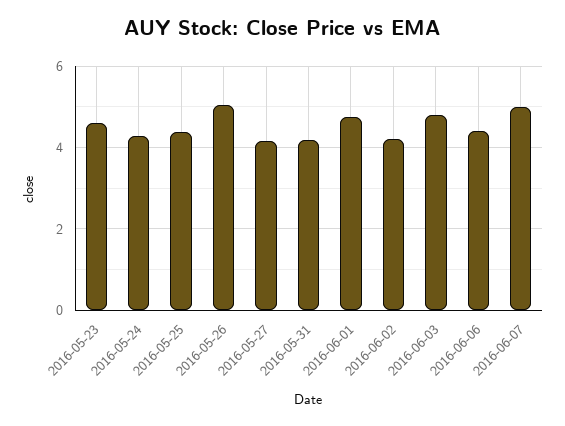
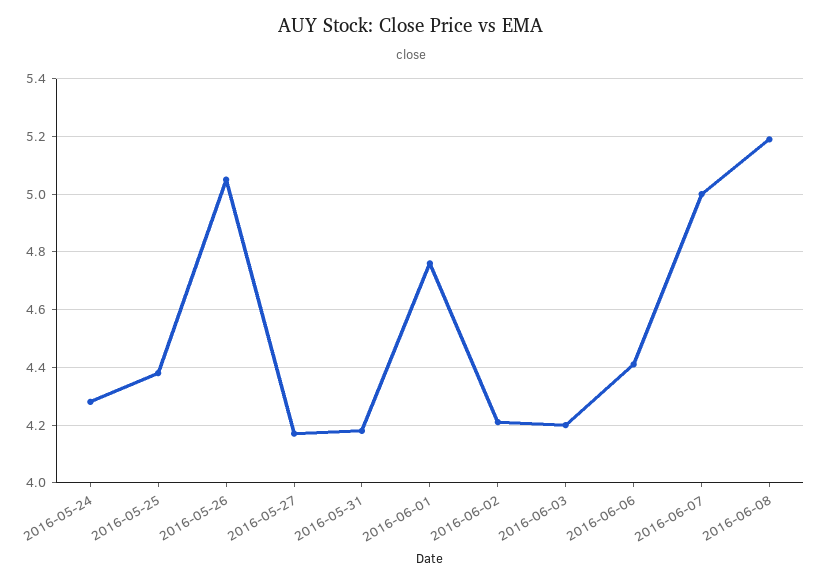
2016-05-23: 4.6 -> none
2016-06-03: 4.8 -> 4.2
2016-06-08: none -> 5.2

